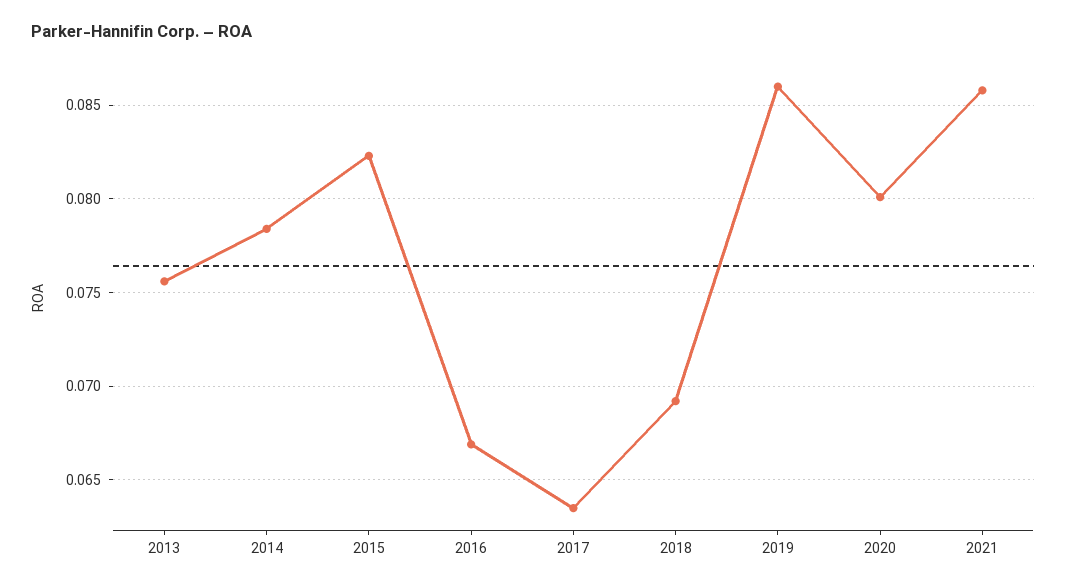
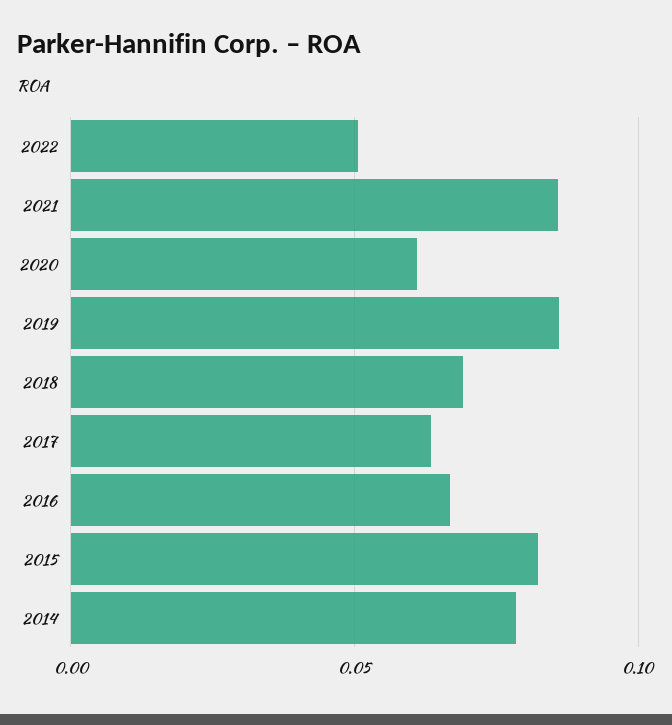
2013: 0.0755 -> none
2020: 0.08 -> 0.06
2022: none -> 0.05

